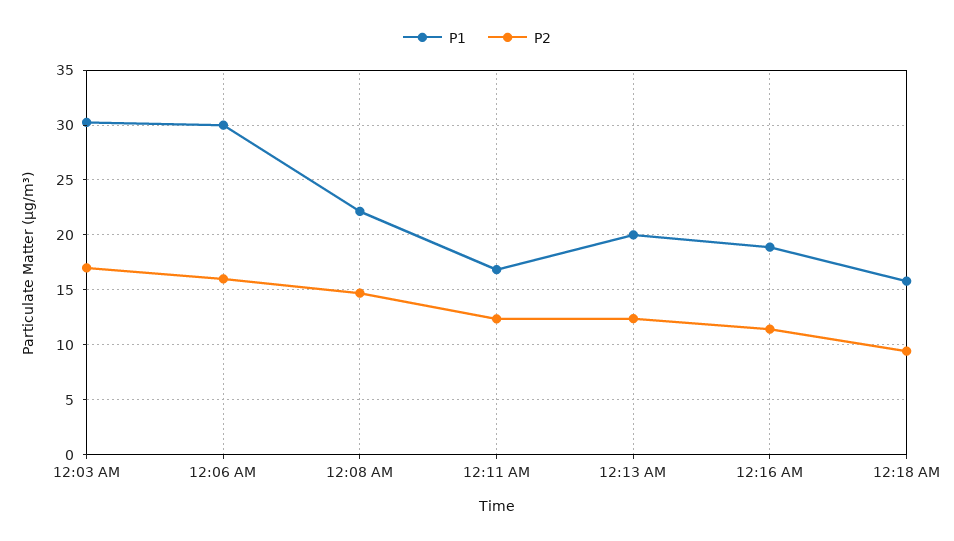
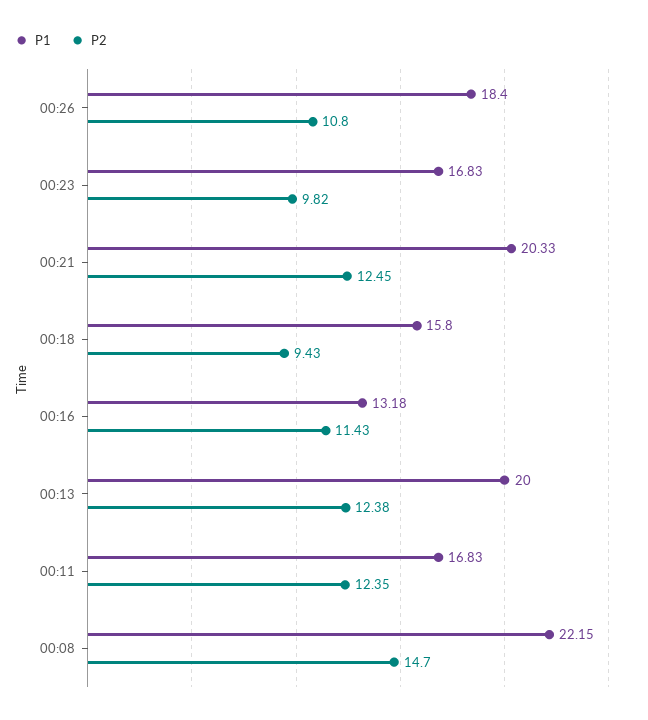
P1, 12:03 AM: 30 -> none
P2, 12:03 AM: 17 -> none
P1, 12:06 AM: 30 -> none
P2, 12:06 AM: 16 -> none
P1, 12:16 AM: 19 -> 13.18
P1, 00:26: none -> 18.4
P2, 00:26: none -> 10.8
P1, 00:23: none -> 16.83
P2, 00:23: none -> 9.82
P1, 00:21: none -> 20.33
P2, 00:21: none -> 12.45

